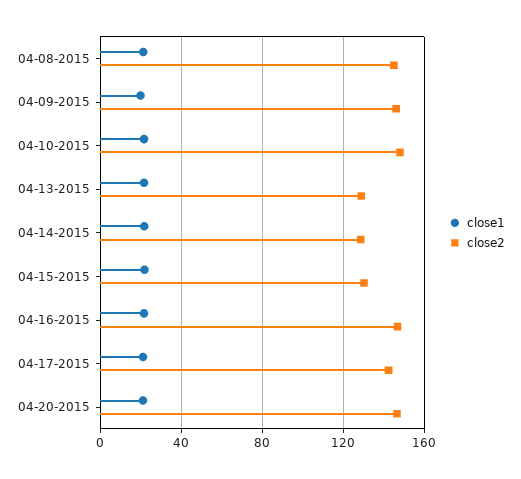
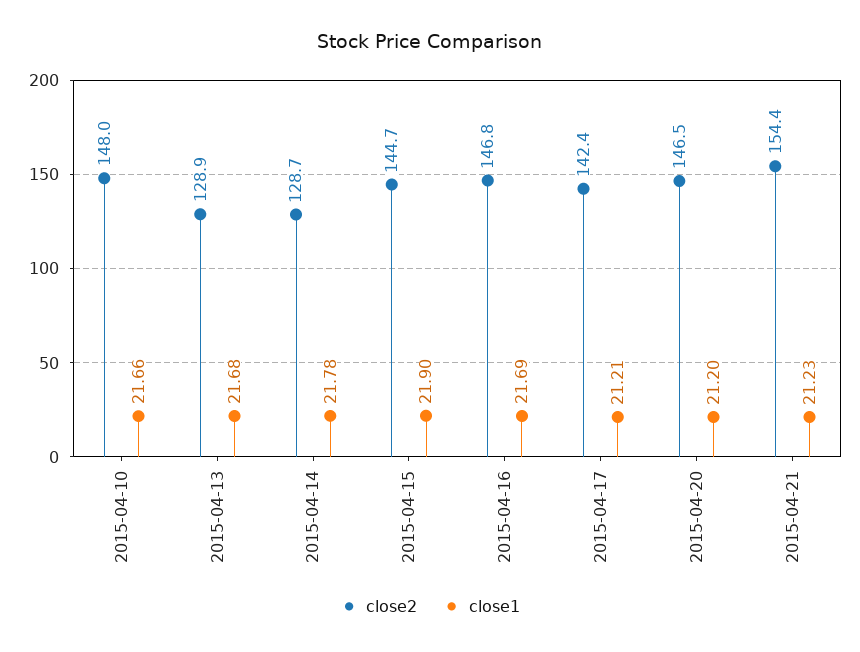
close1, 04-08-2015: 20 -> none
close2, 04-08-2015: 145 -> none
close1, 04-09-2015: 20 -> none
close2, 04-09-2015: 145 -> none
close2, 04-15-2015: 130 -> 144.7
close2, 2015-04-21: none -> 154.4
close1, 2015-04-21: none -> 21.23

